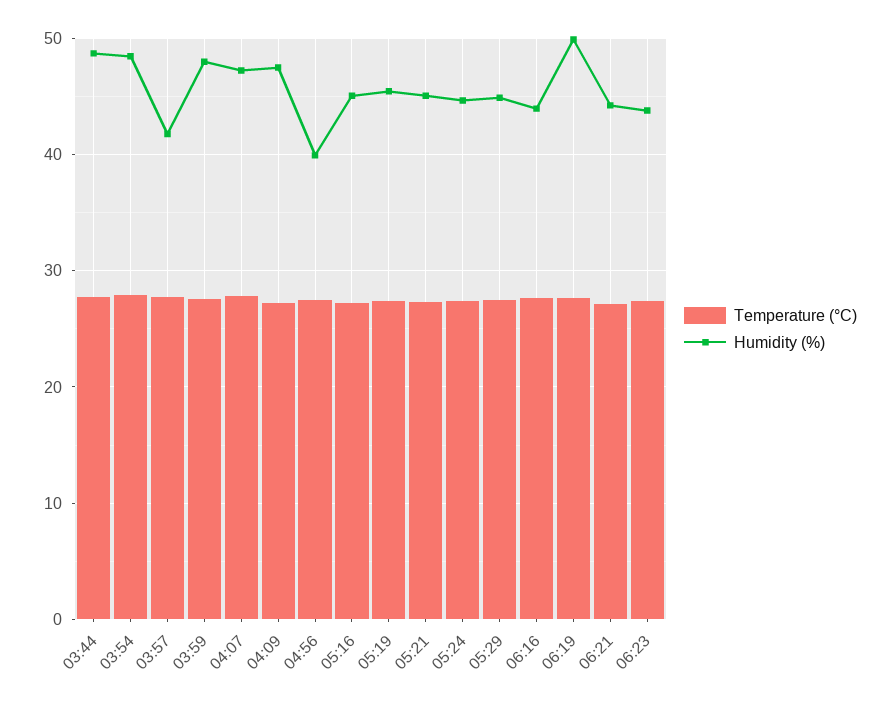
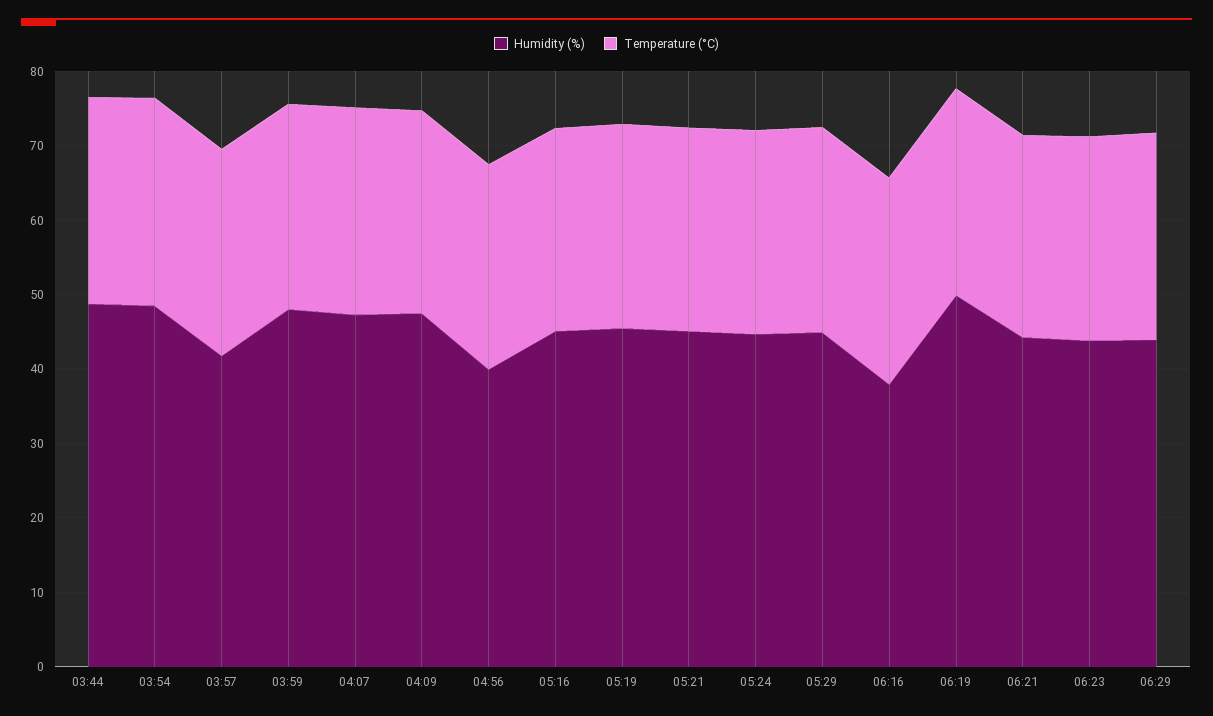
Humidity (%), 06:16: 44 -> 38
Humidity (%), 06:29: none -> 44
Temperature (°C), 06:29: none -> 28

